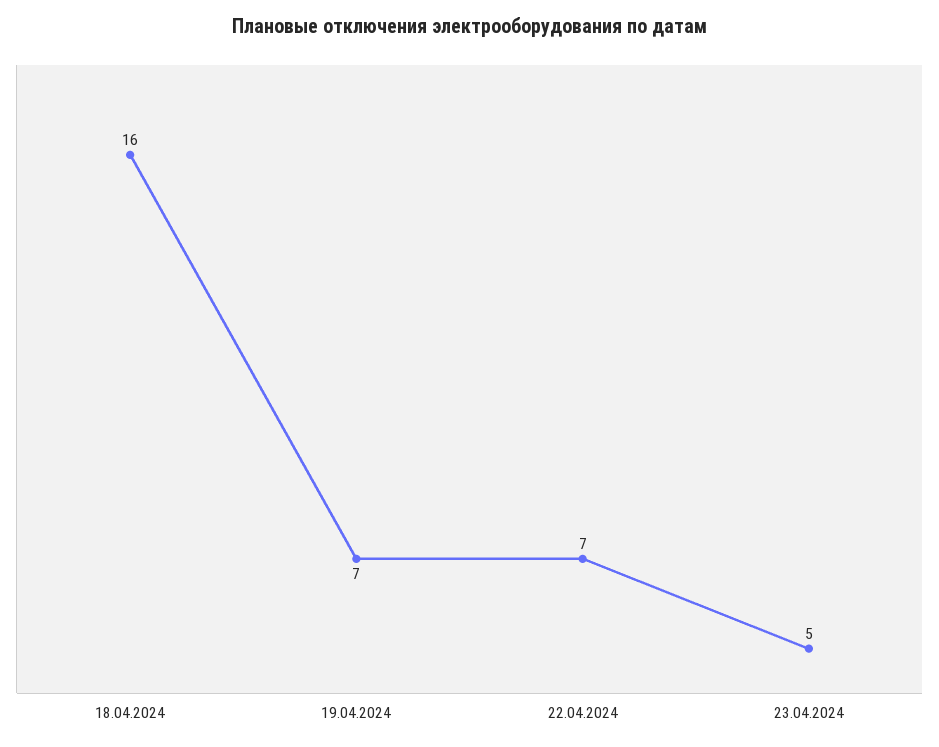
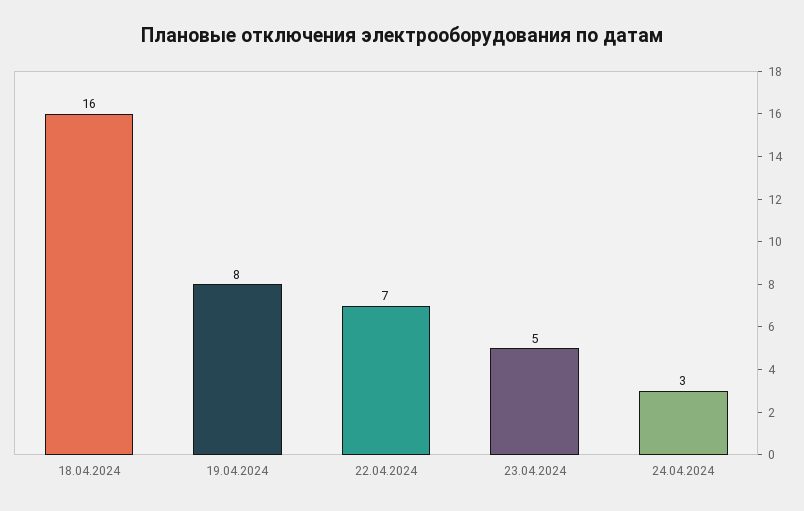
19.04.2024: 7 -> 8
24.04.2024: none -> 3

